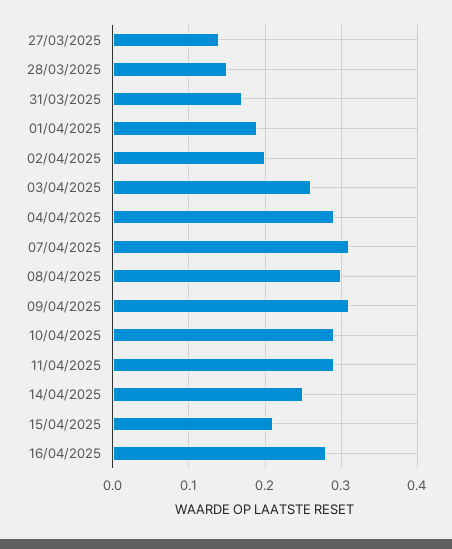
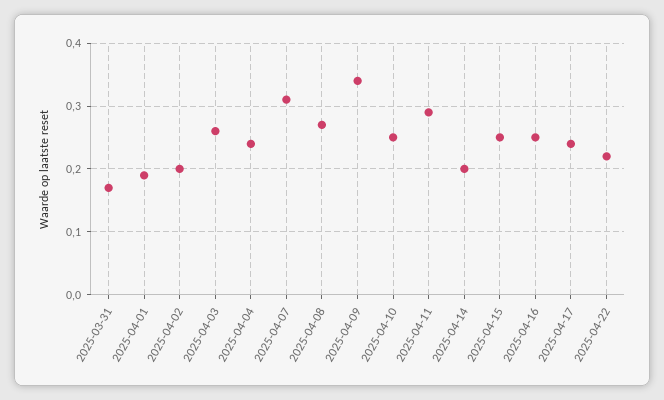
27/03/2025: 0.14 -> none
28/03/2025: 0.15 -> none
04/04/2025: 0.29 -> 0.24
08/04/2025: 0.3 -> 0.27
09/04/2025: 0.31 -> 0.34
10/04/2025: 0.29 -> 0.25
14/04/2025: 0.25 -> 0.2
15/04/2025: 0.21 -> 0.25
16/04/2025: 0.28 -> 0.25
2025-04-17: none -> 0.24
2025-04-22: none -> 0.22

